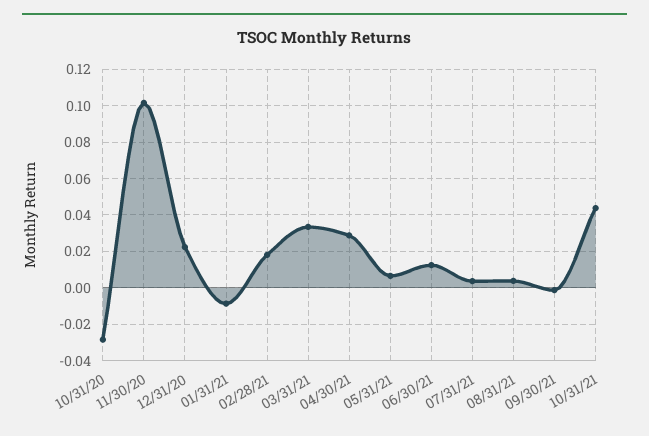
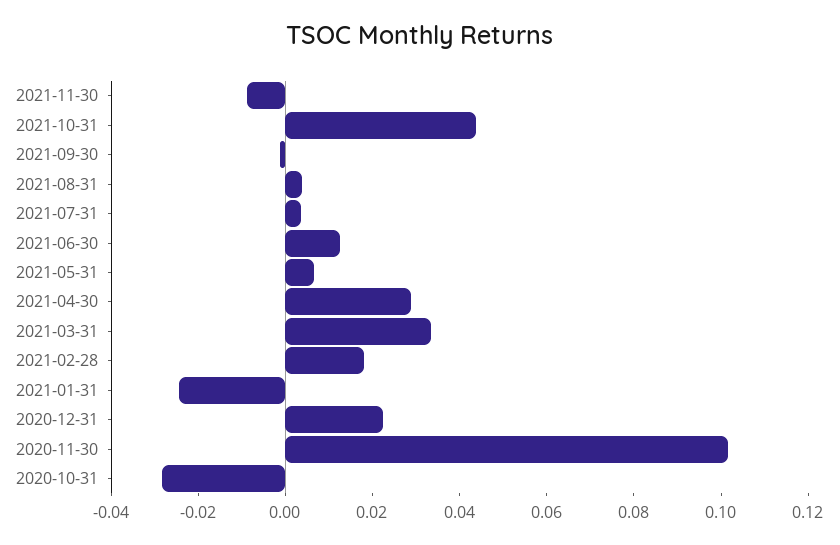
01/31/21: -0.01 -> -0.025
2021-11-30: none -> -0.01

